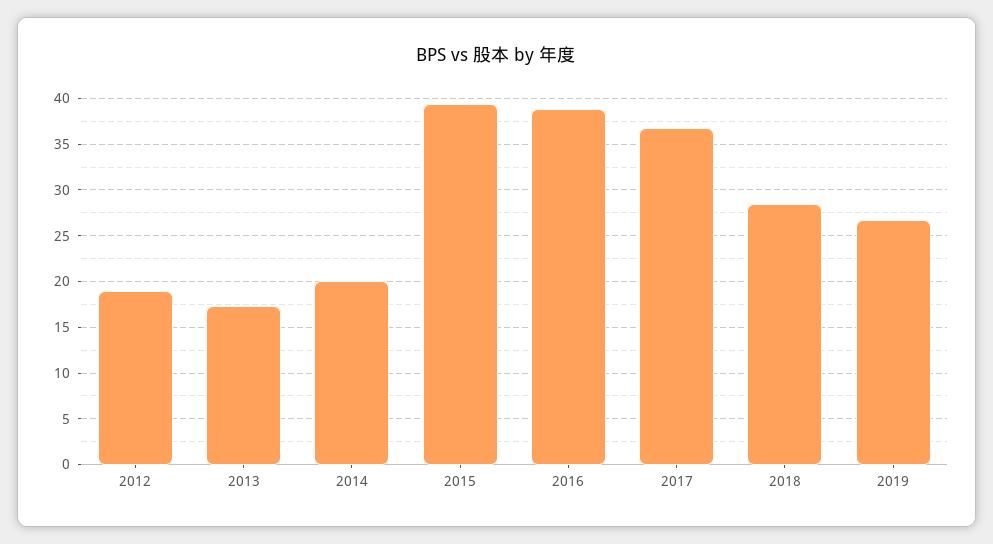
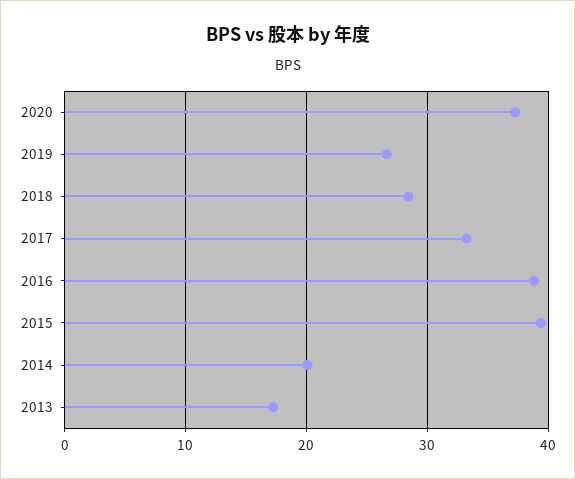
2012: 19 -> none
2017: 37 -> 33
2020: none -> 37

